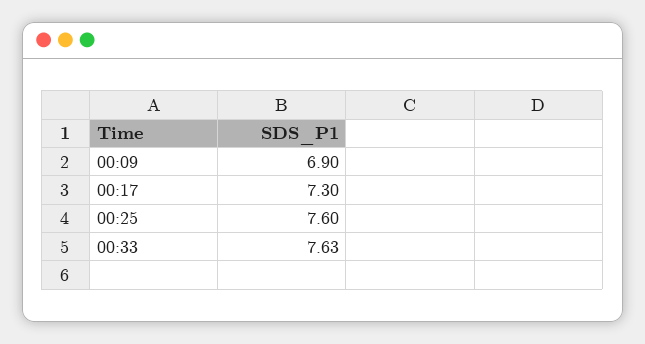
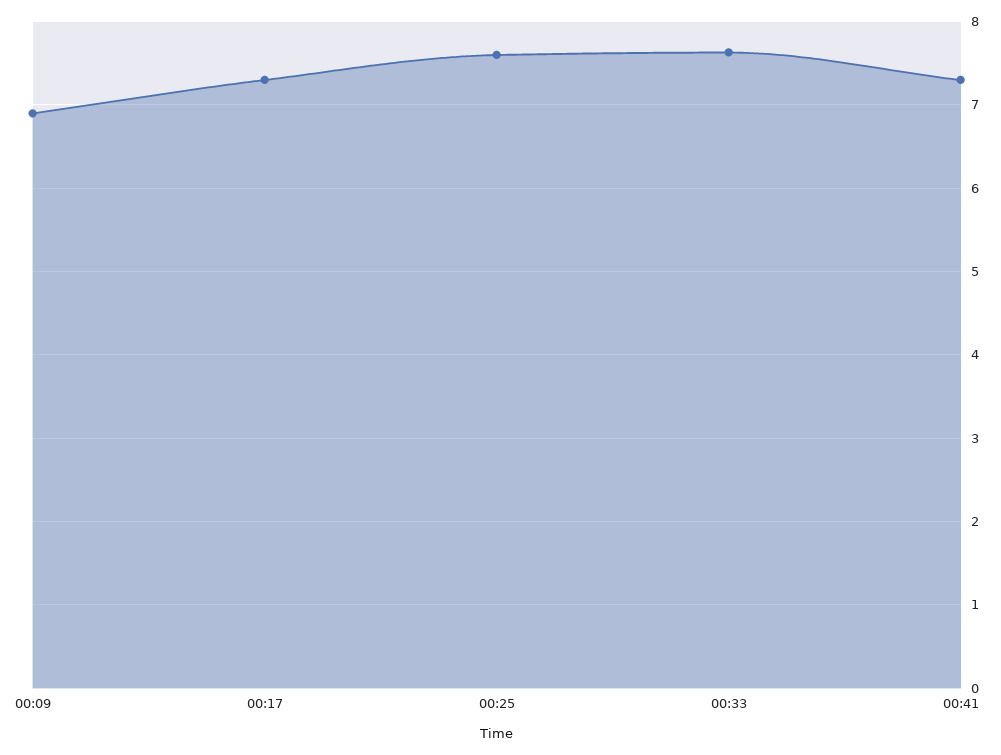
00:41: none -> 7.3

